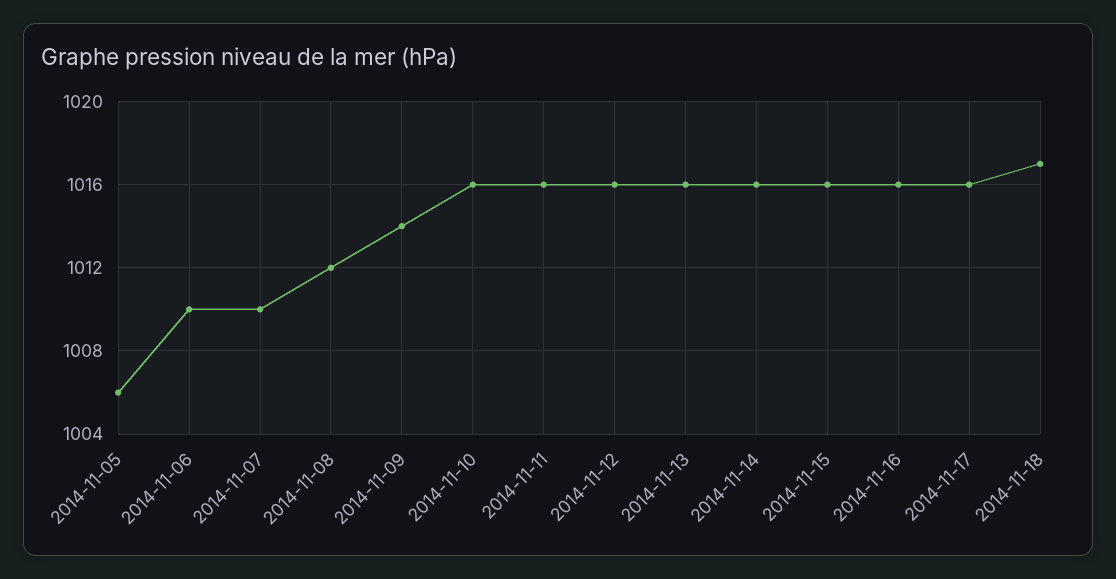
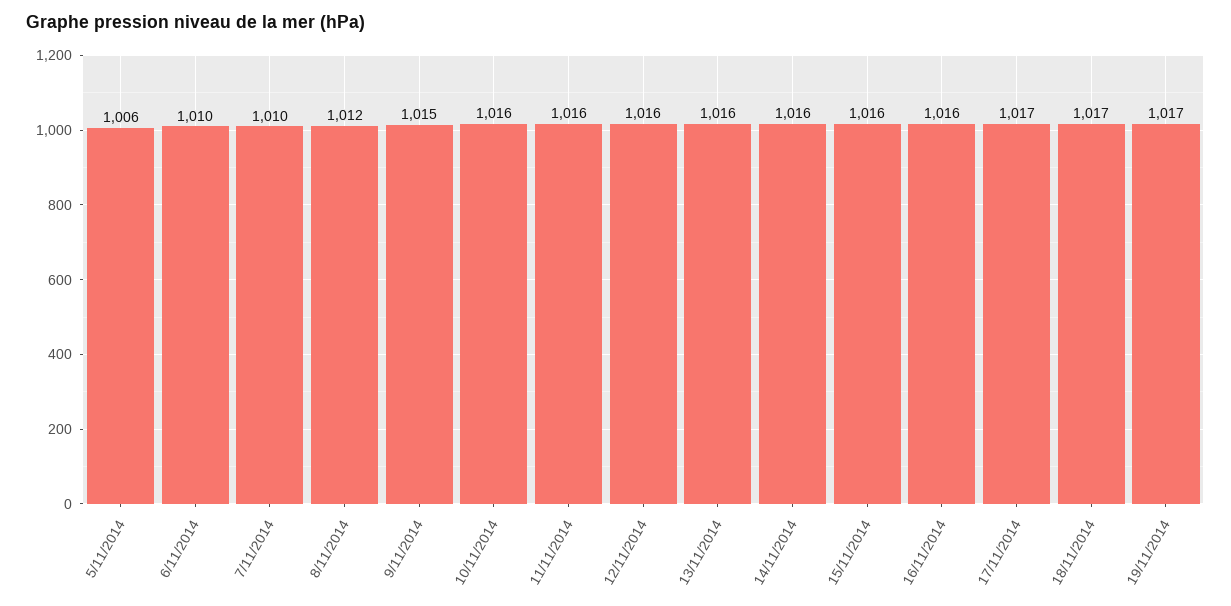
2014-11-09: 1014 -> 1015
2014-11-17: 1016 -> 1017
19/11/2014: none -> 1017

